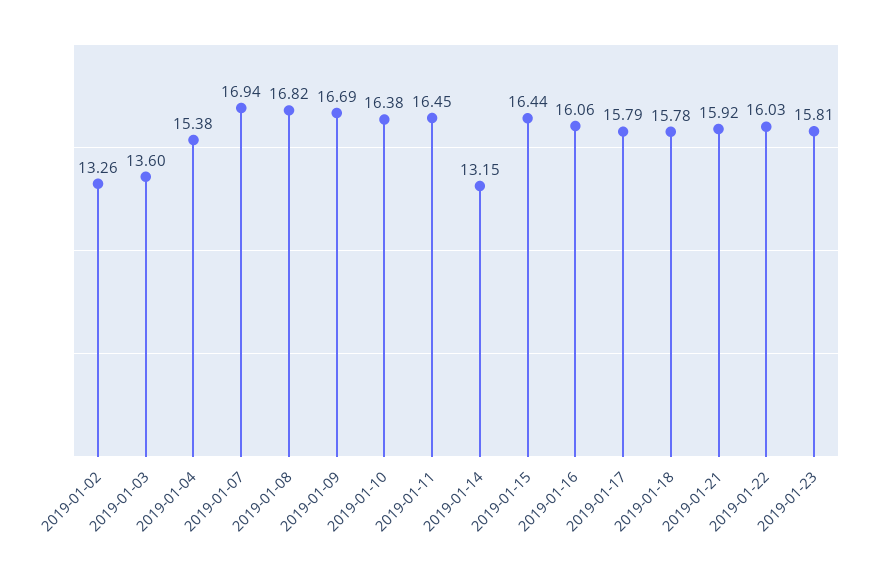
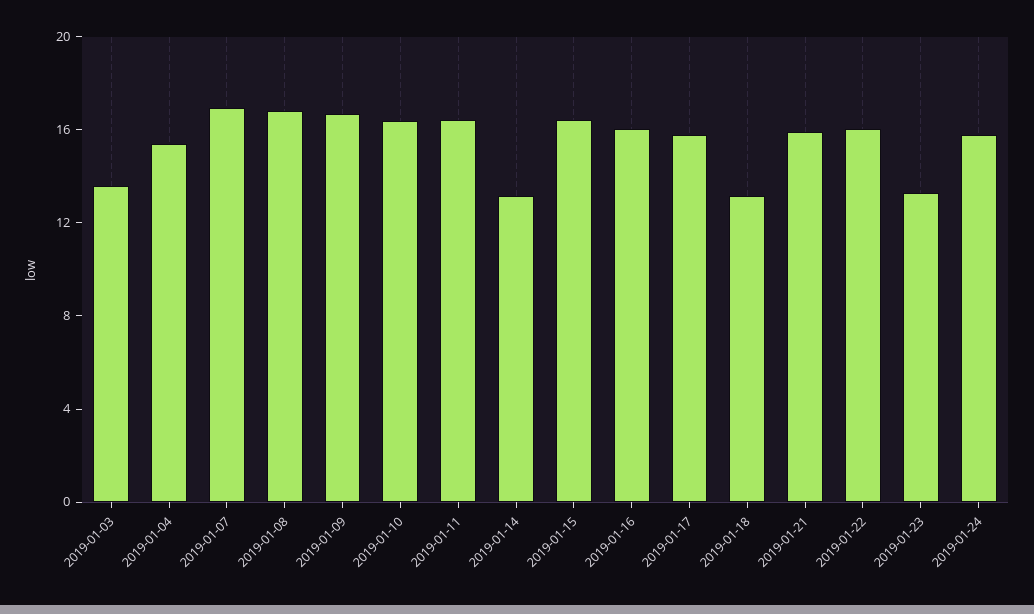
2019-01-02: 13.26 -> none
2019-01-18: 15.78 -> 13
2019-01-23: 15.81 -> 13
2019-01-24: none -> 16

